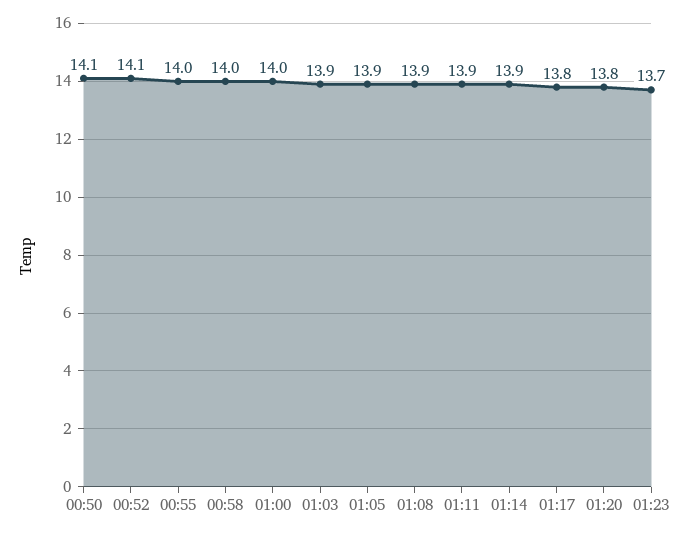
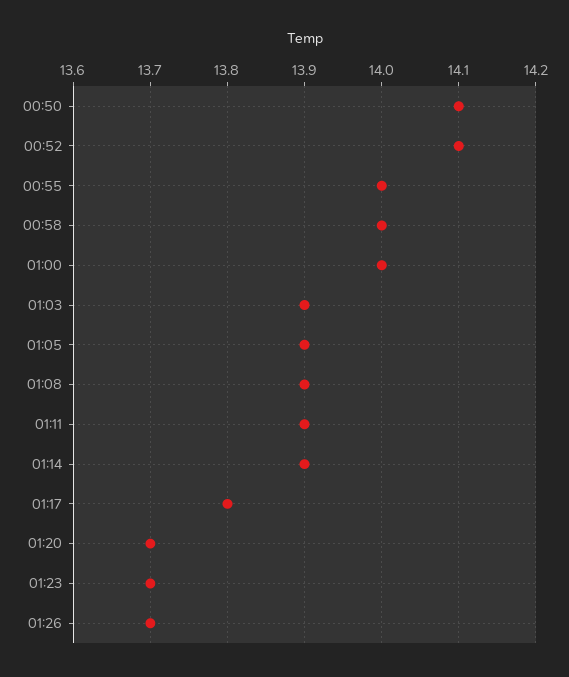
01:20: 13.8 -> 13.7
01:26: none -> 13.7

